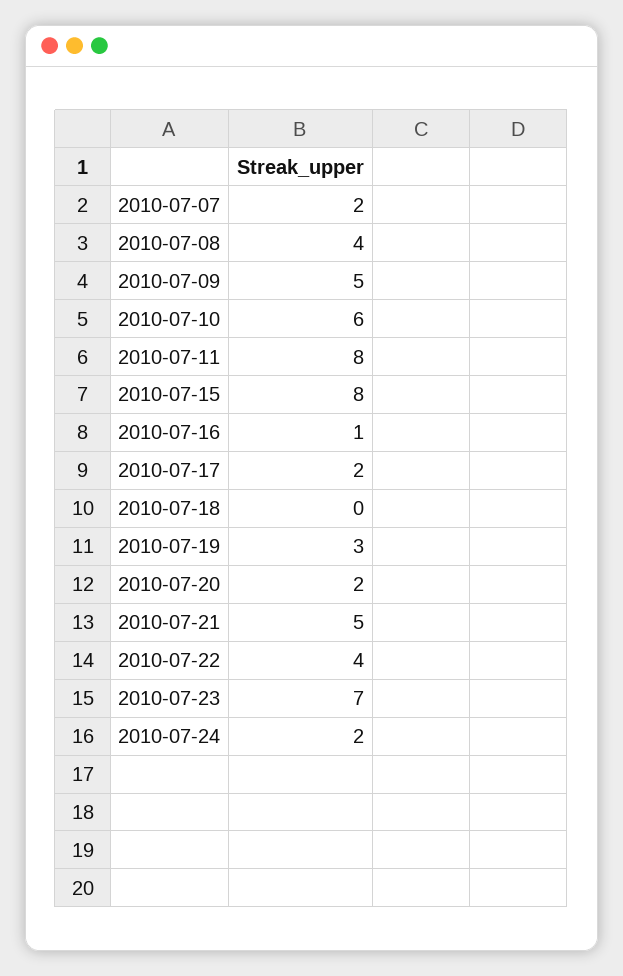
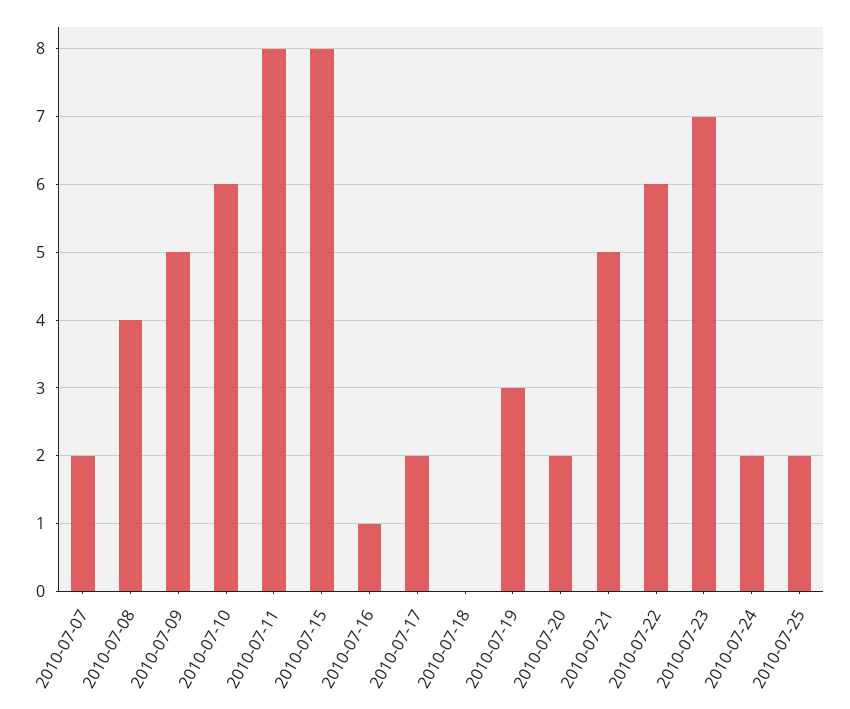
2010-07-22: 4 -> 6
2010-07-25: none -> 2

